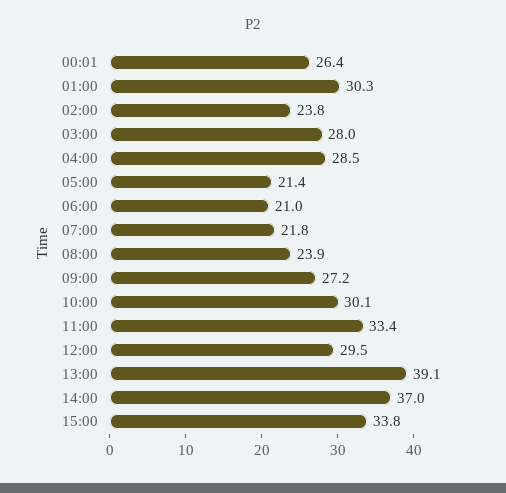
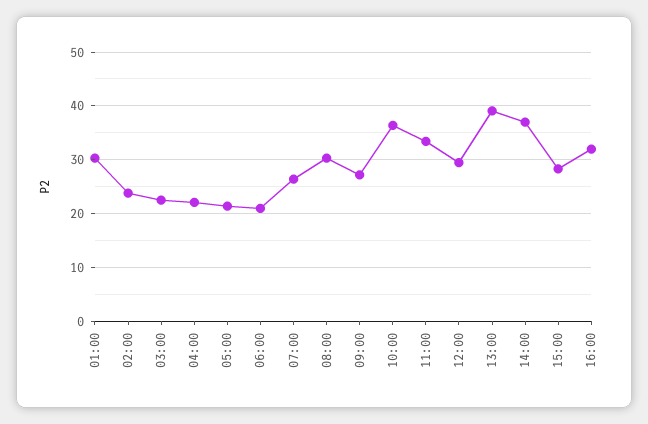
00:01: 26.4 -> none
03:00: 28 -> 22
04:00: 28.5 -> 22
07:00: 21.8 -> 26
08:00: 23.9 -> 30
10:00: 30.1 -> 36
15:00: 33.8 -> 28
16:00: none -> 32

